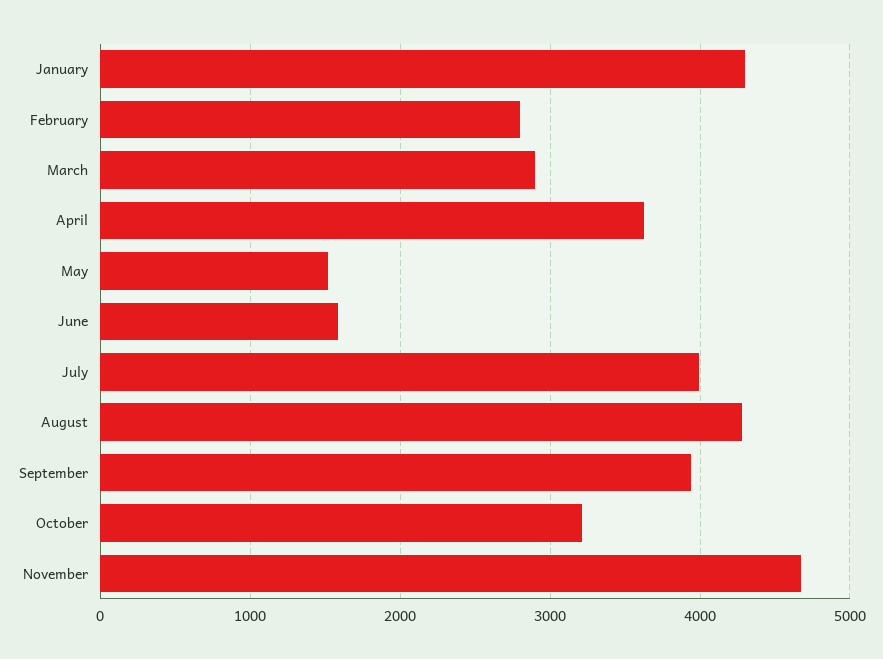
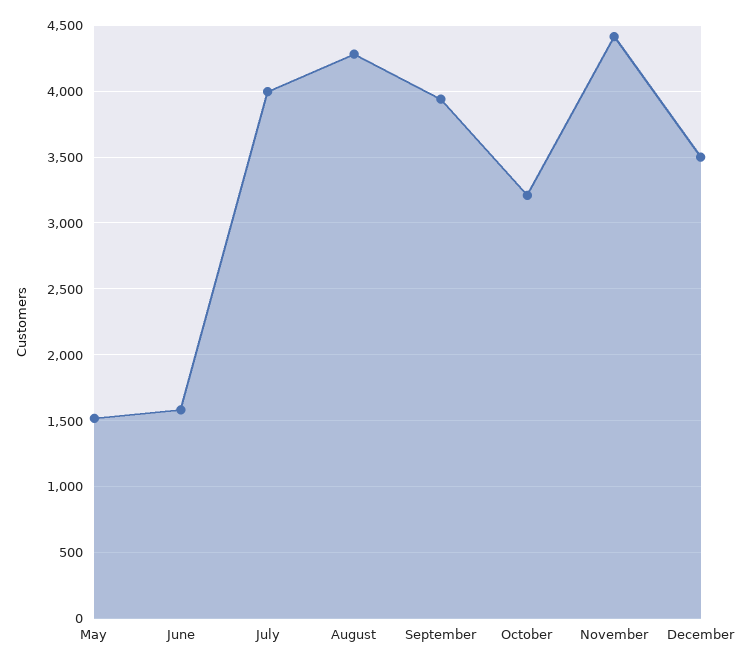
January: 4300 -> none
February: 2800 -> none
March: 2900 -> none
April: 3600 -> none
November: 4700 -> 4400
December: none -> 3500

